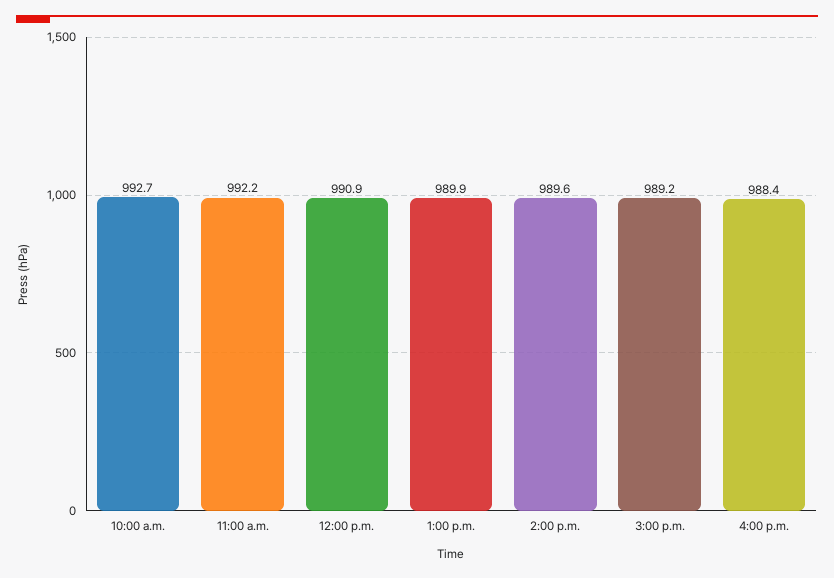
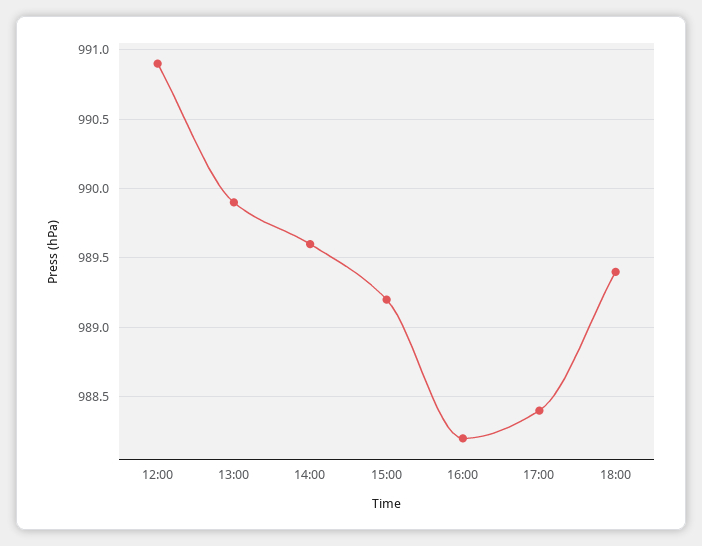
10:00 a.m.: 992.7 -> none
11:00 a.m.: 992.2 -> none
4:00 p.m.: 988.4 -> 988.2
17:00: none -> 988.4
18:00: none -> 989.4

